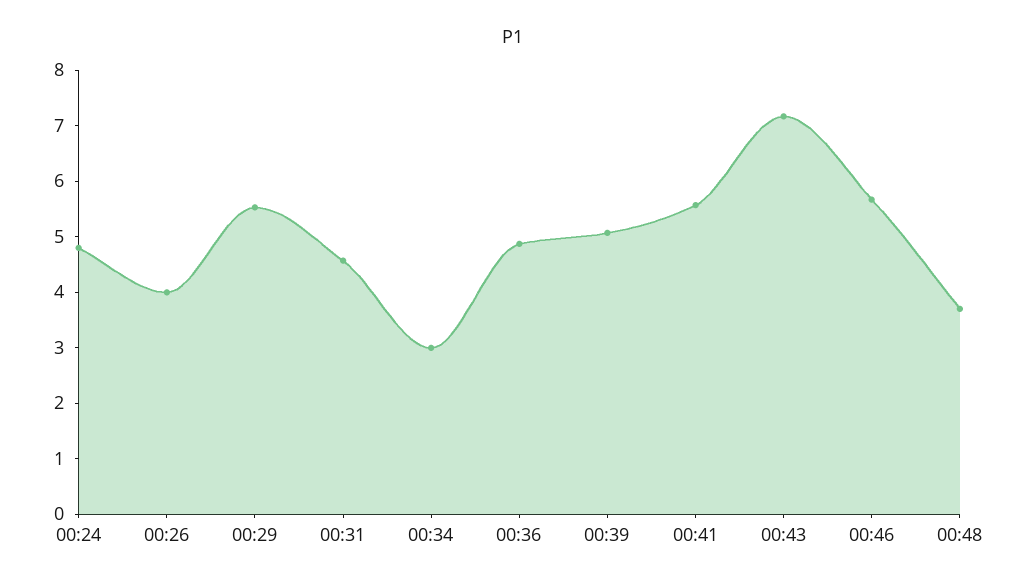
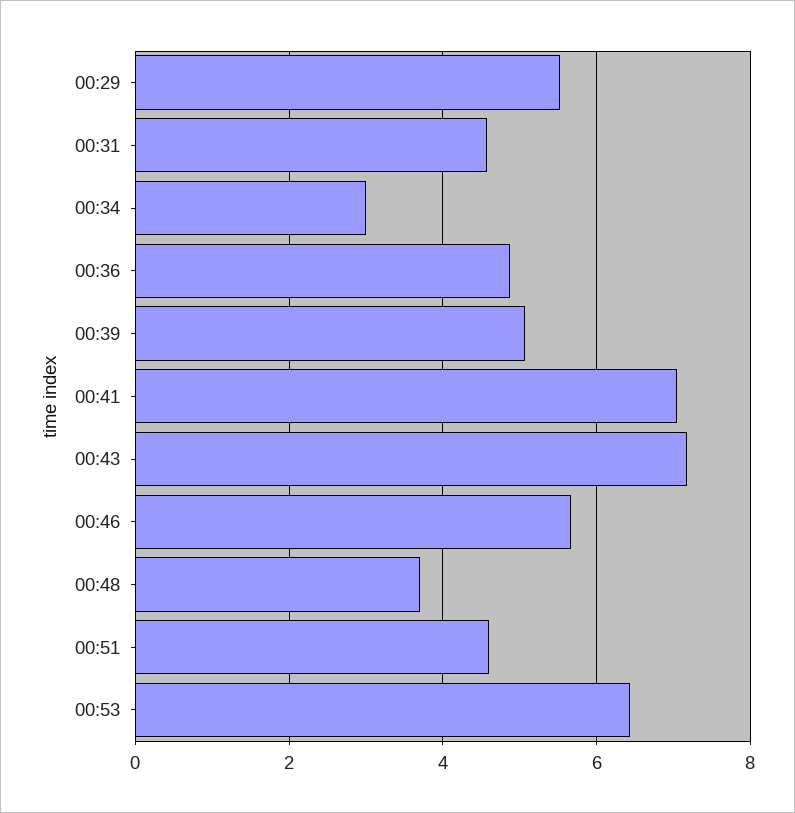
00:24: 4.8 -> none
00:26: 4 -> none
00:41: 5.6 -> 7
00:51: none -> 4.6
00:53: none -> 6.4

